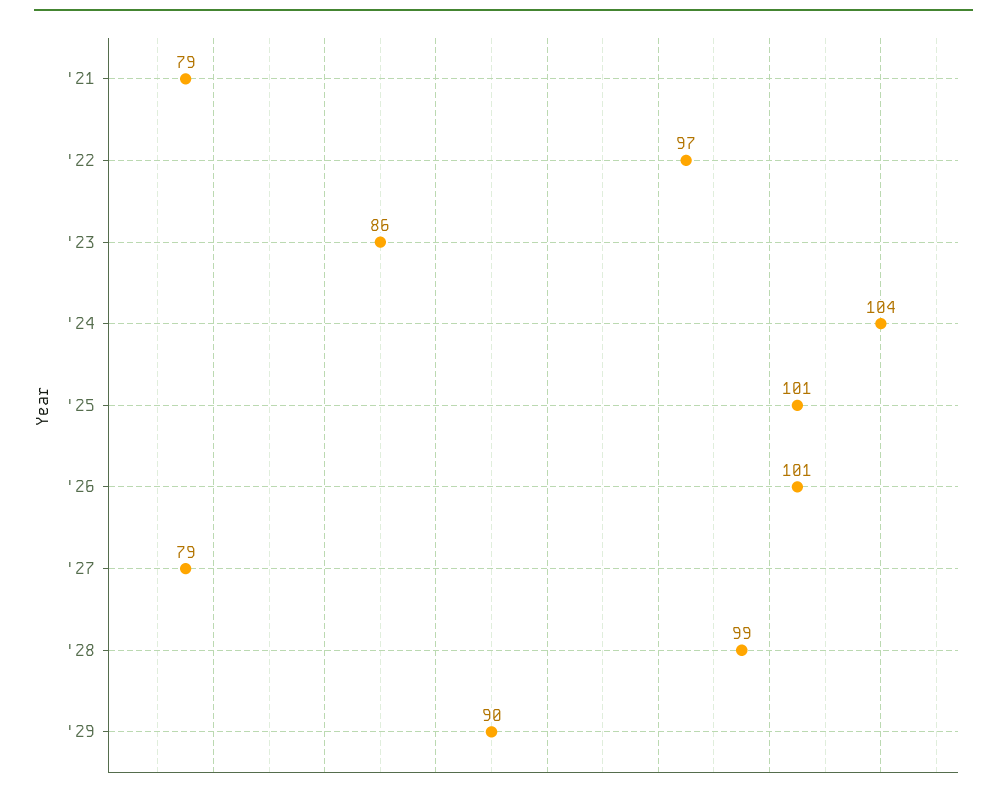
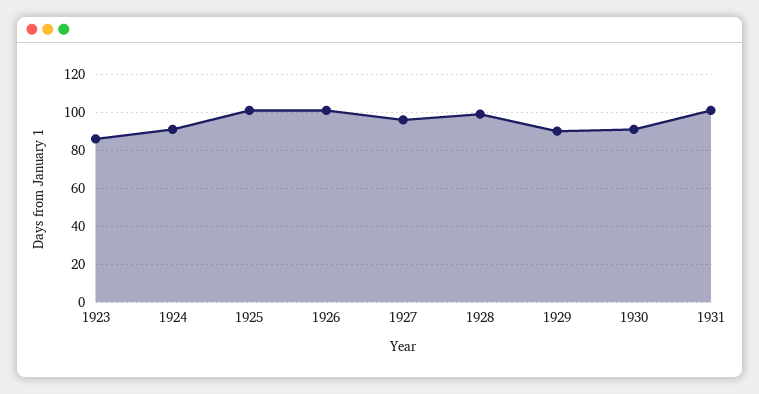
'21: 79 -> none
'22: 97 -> none
'24: 104 -> 90
'27: 79 -> 95
1930: none -> 90
1931: none -> 100

